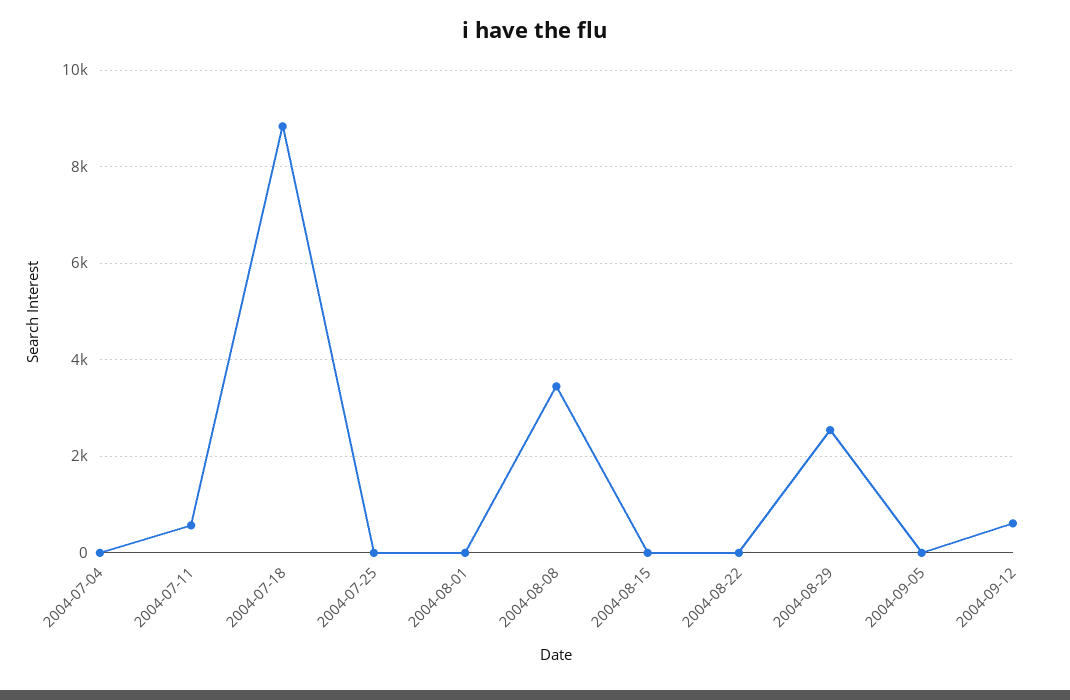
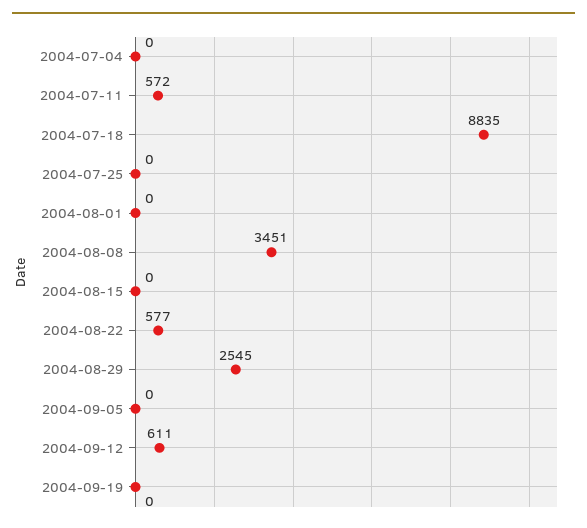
2004-08-22: 0 -> 577
2004-09-19: none -> 0

